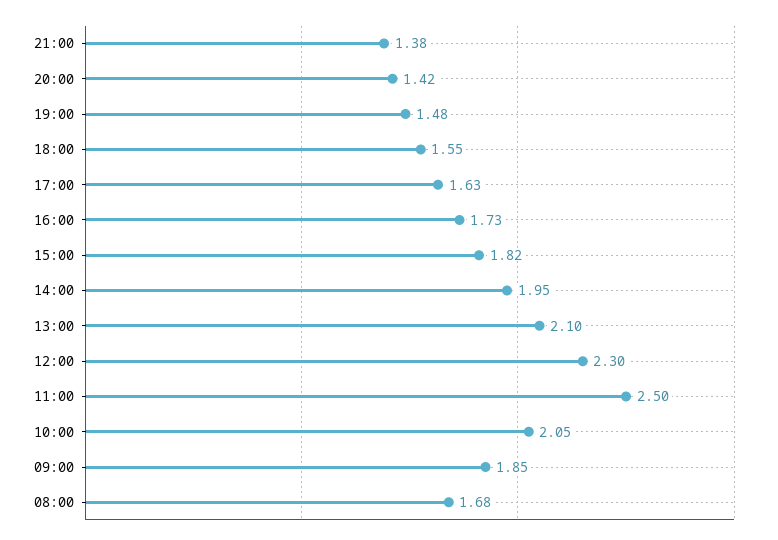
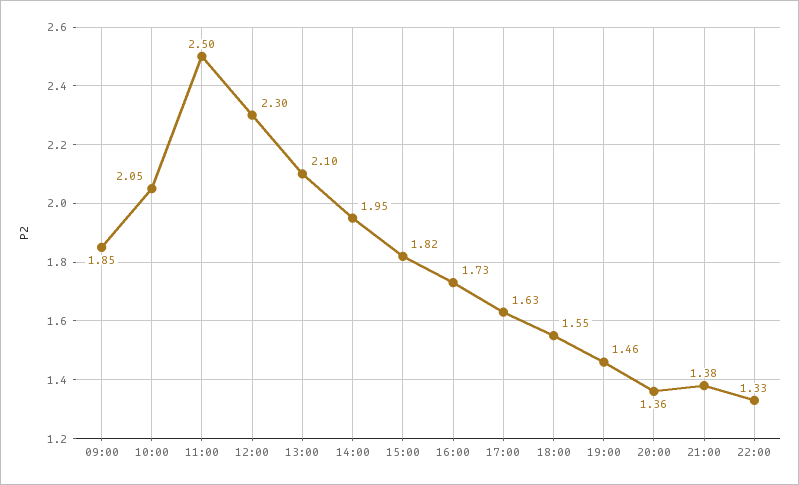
20:00: 1.42 -> 1.36
19:00: 1.48 -> 1.46
08:00: 1.68 -> none
22:00: none -> 1.33

